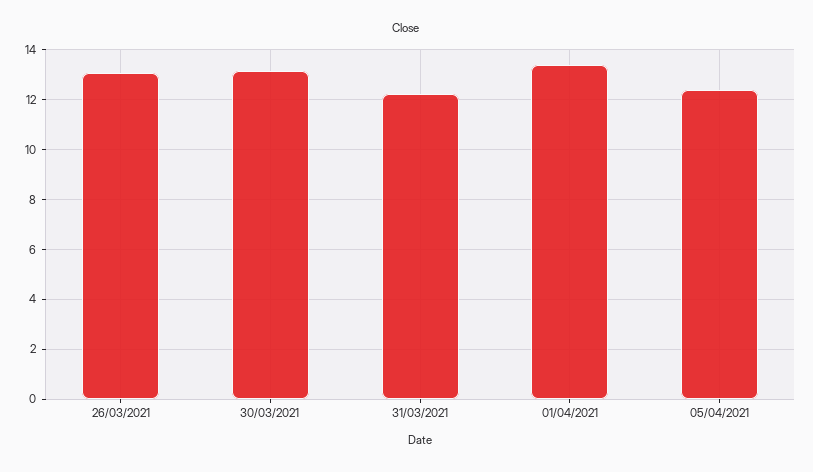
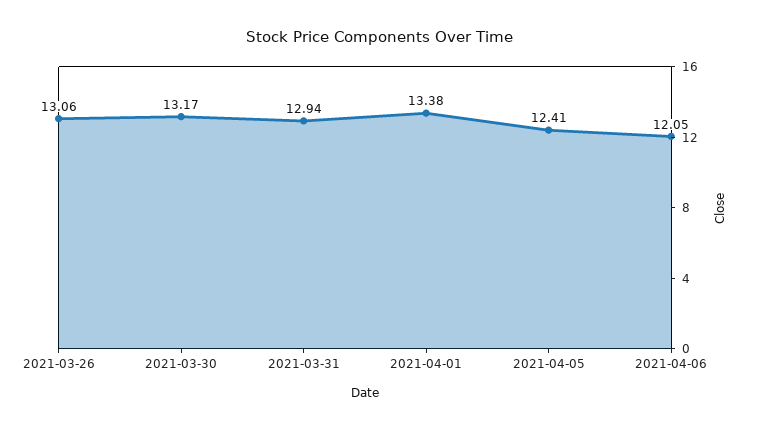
31/03/2021: 12.25 -> 12.94
2021-04-06: none -> 12.05

